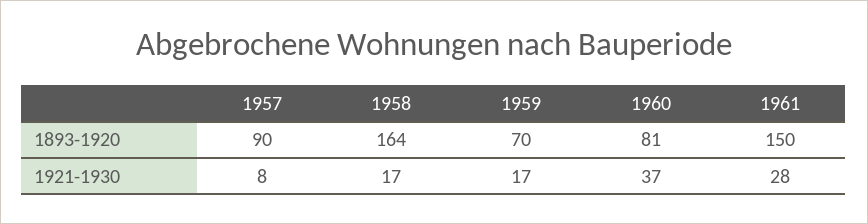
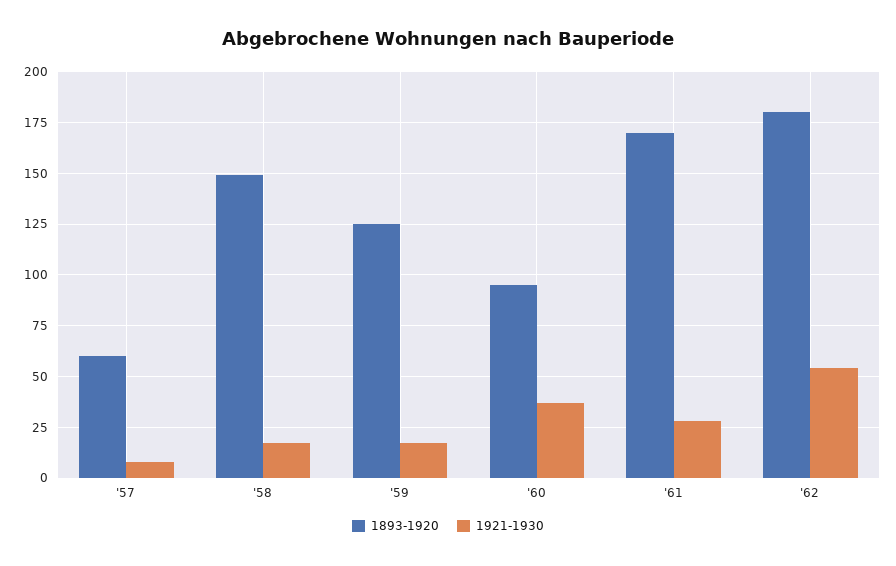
1893-1920, 1957: 90 -> 60
1893-1920, 1958: 164 -> 150
1893-1920, 1959: 70 -> 125
1893-1920, 1960: 81 -> 95
1893-1920, 1961: 150 -> 170
1893-1920, '62: none -> 180
1921-1930, '62: none -> 55

